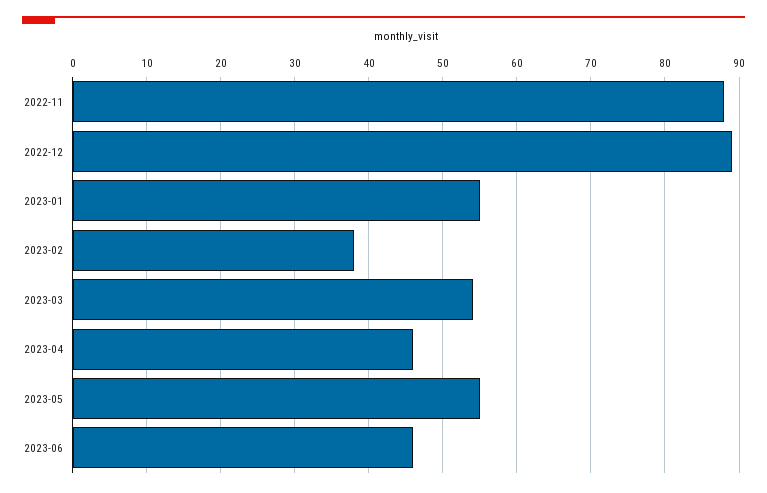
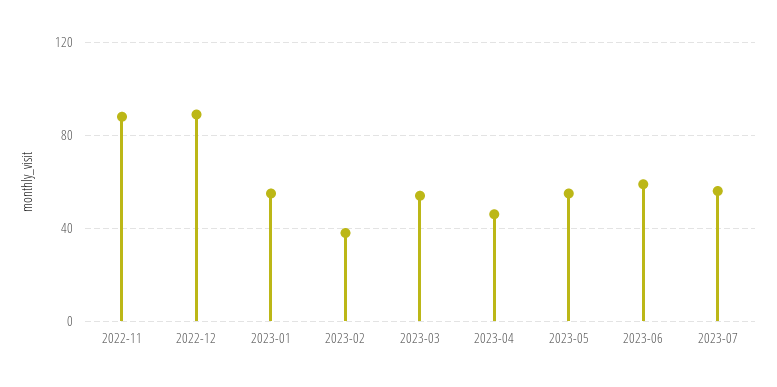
2023-06: 46 -> 60
2023-07: none -> 55

